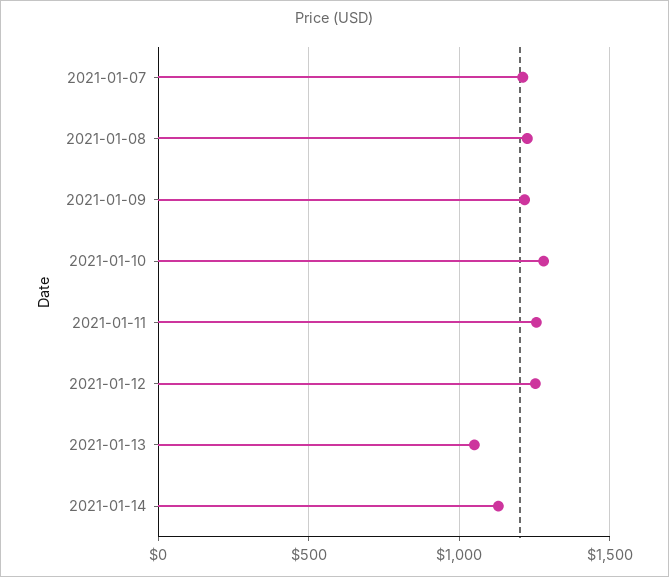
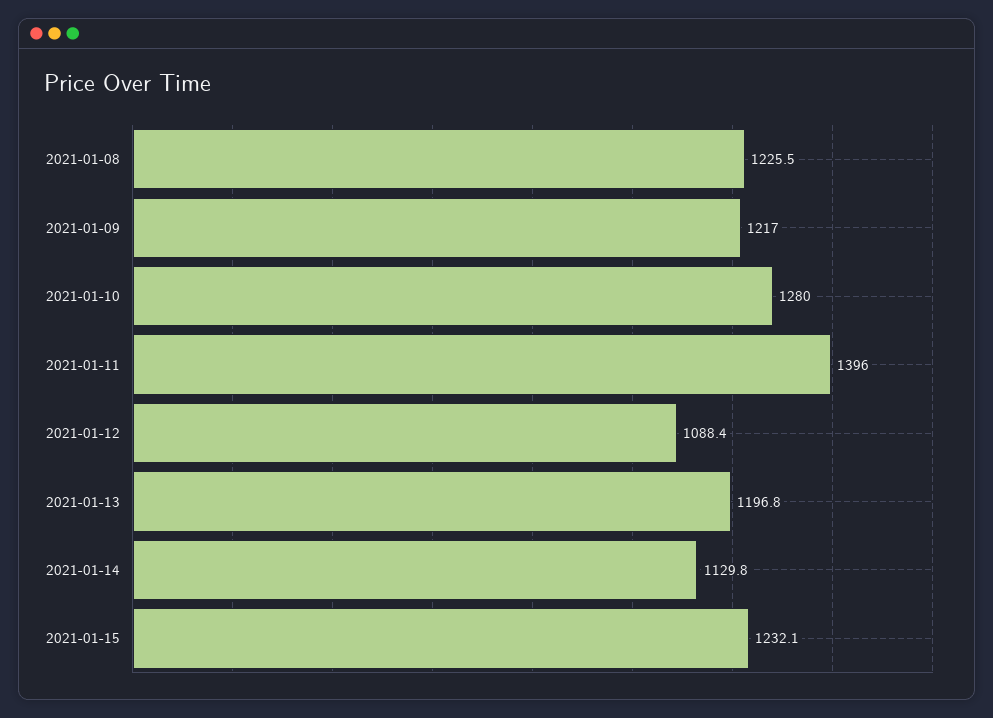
2021-01-07: 1200 -> none
2021-01-11: 1250 -> 1396
2021-01-12: 1250 -> 1088.4
2021-01-13: 1050 -> 1196.8
2021-01-15: none -> 1232.1

